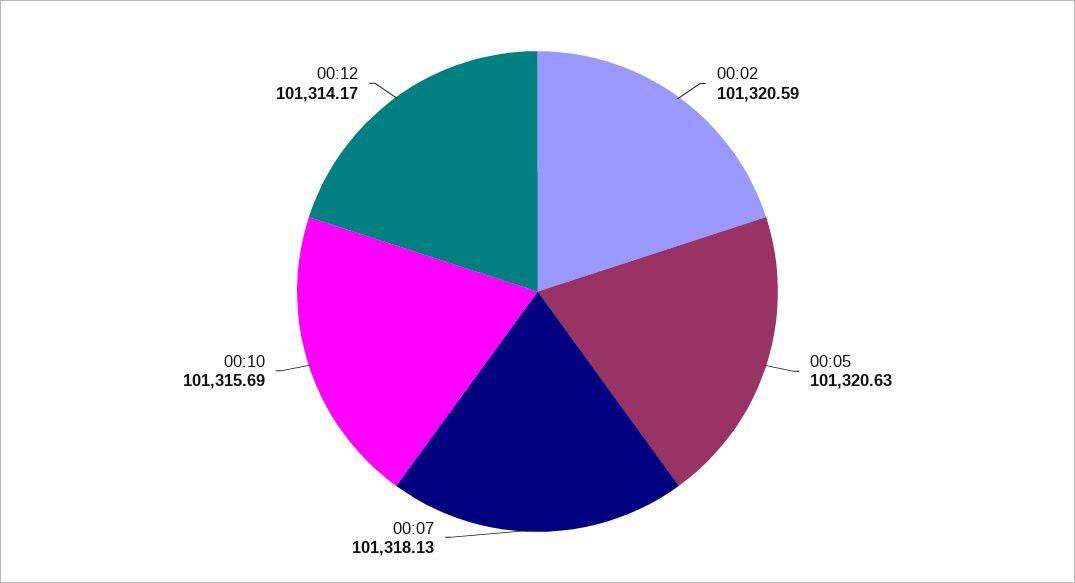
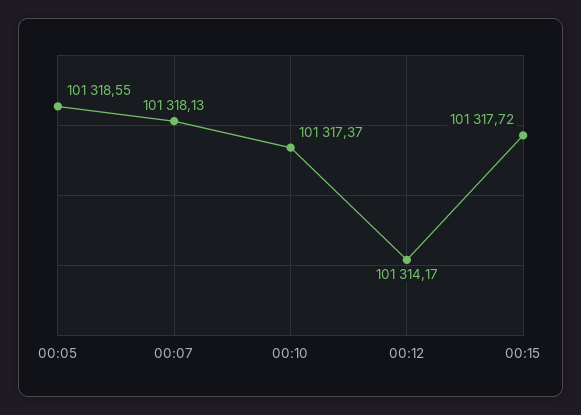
00:02: 101320.59 -> none
00:05: 101320.63 -> 101318.55
00:10: 101315.69 -> 101317.37
00:15: none -> 101317.72

